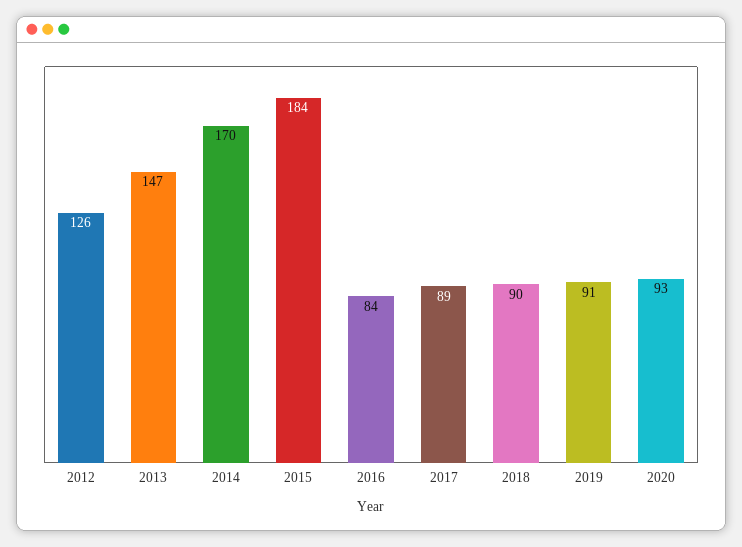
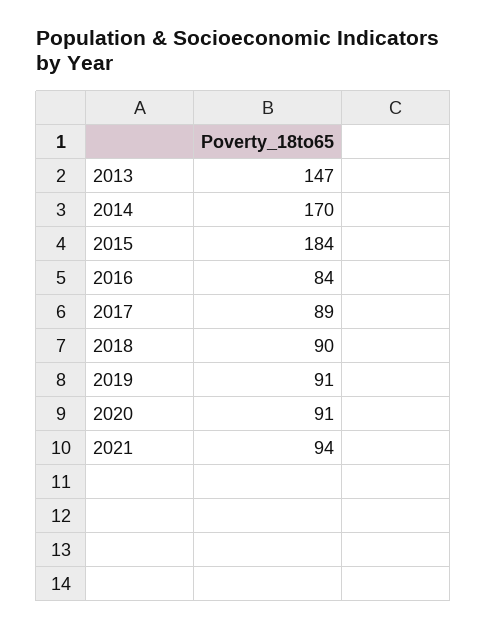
2012: 126 -> none
2020: 93 -> 91
2021: none -> 94

